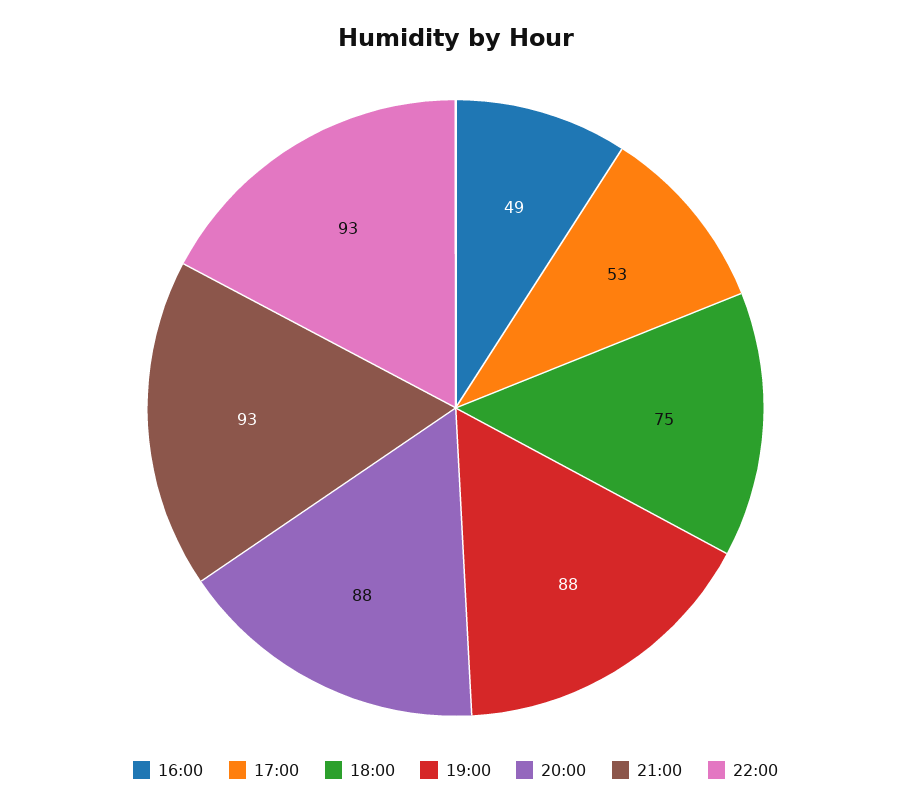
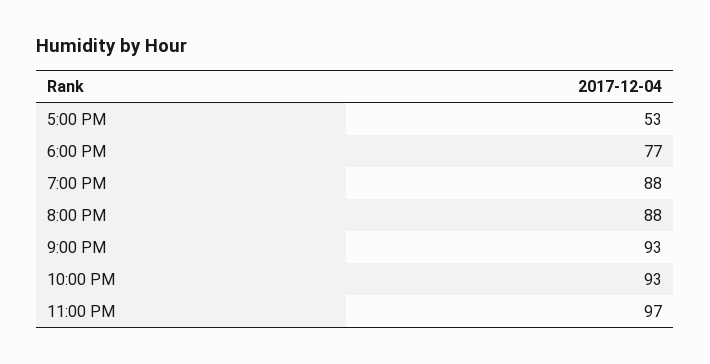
16:00: 49 -> none
18:00: 75 -> 77
11:00 PM: none -> 97

